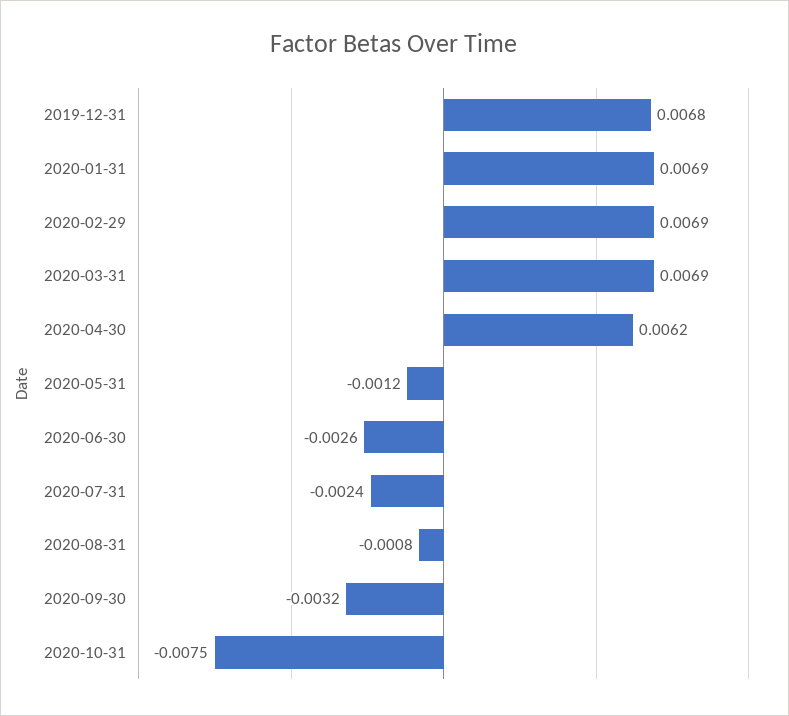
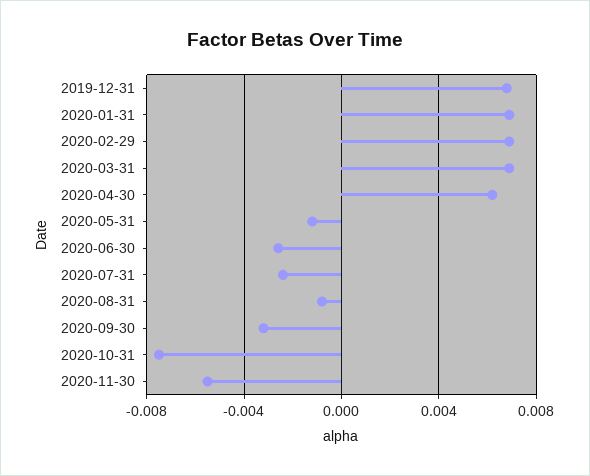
2020-11-30: none -> -0.0055

